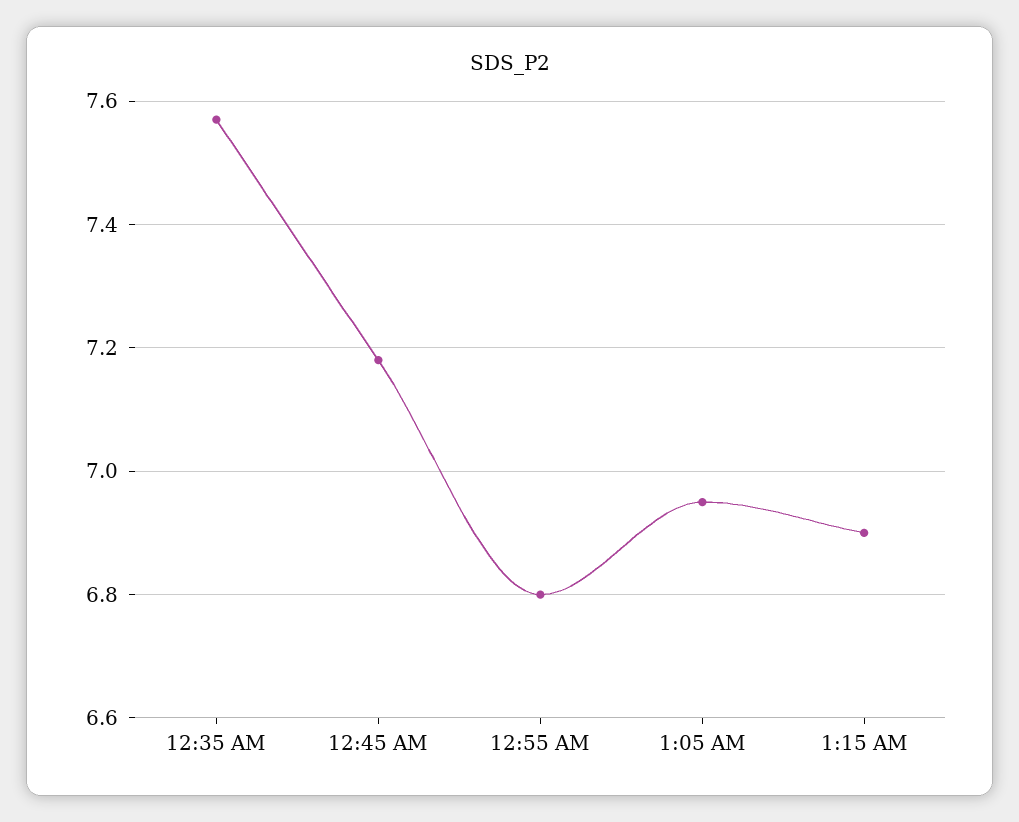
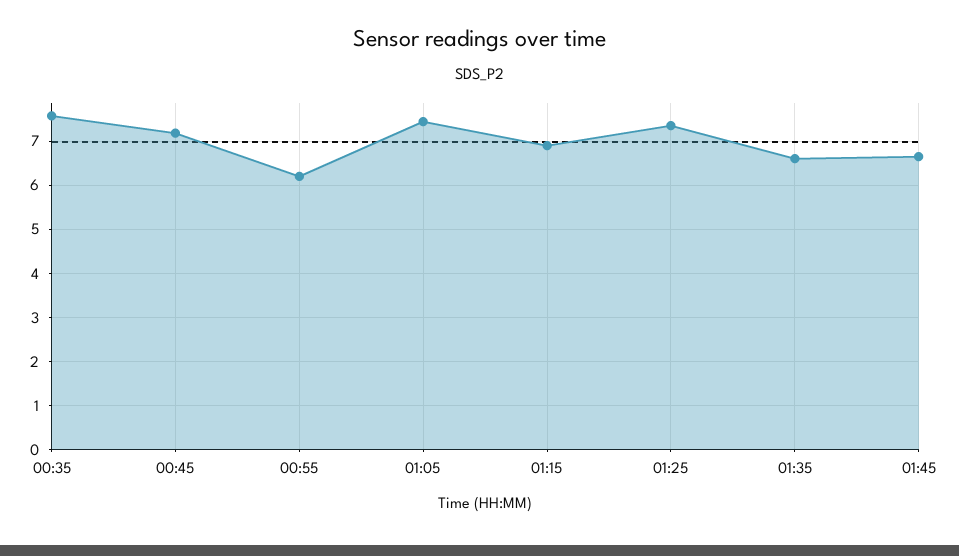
12:55 AM: 6.8 -> 6.2
1:05 AM: 6.95 -> 7.4
01:25: none -> 7.4
01:35: none -> 6.6
01:45: none -> 6.6

